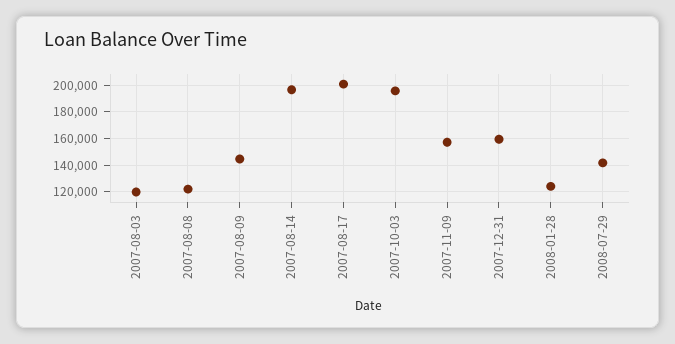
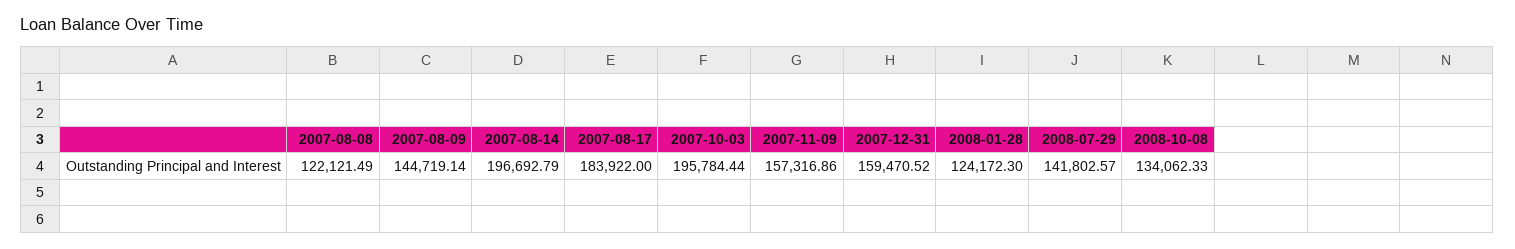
2007-08-03: 120000 -> none
2007-08-17: 200000 -> 183922
2008-10-08: none -> 134062.33

